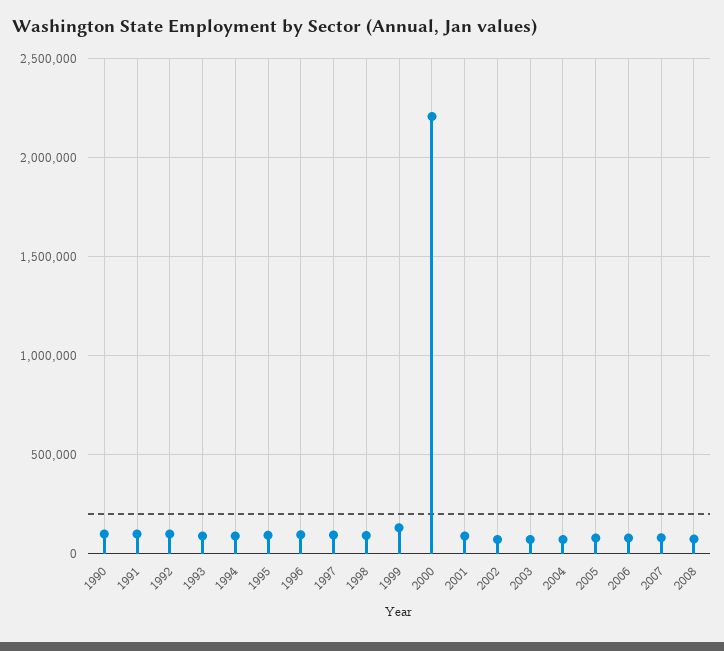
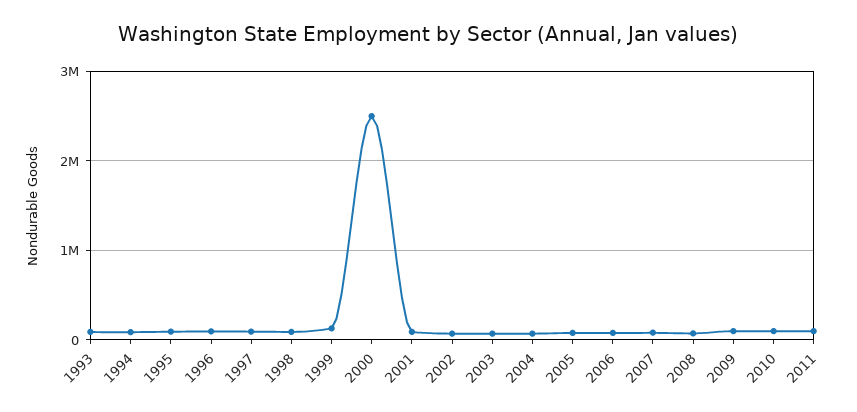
1990: 100000 -> none
1991: 100000 -> none
1992: 100000 -> none
2000: 2200000 -> 2500000
2009: none -> 100000
2010: none -> 100000
2011: none -> 100000

